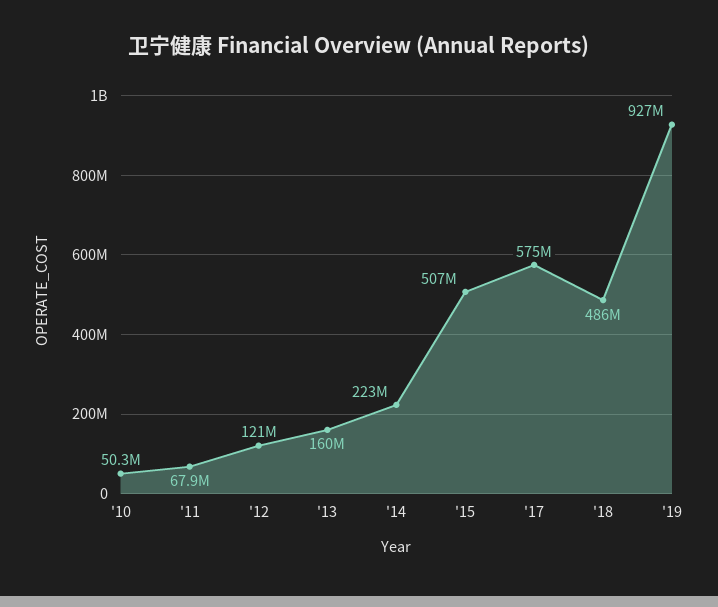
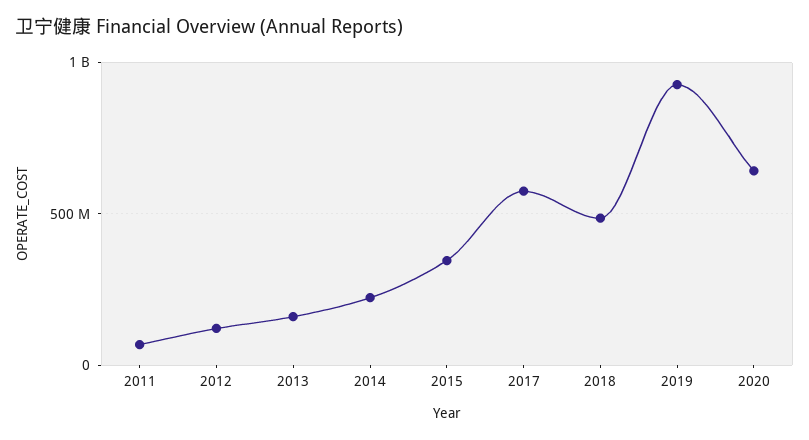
'10: 50300000 -> none
'15: 507000000 -> 350000000
2020: none -> 650000000

